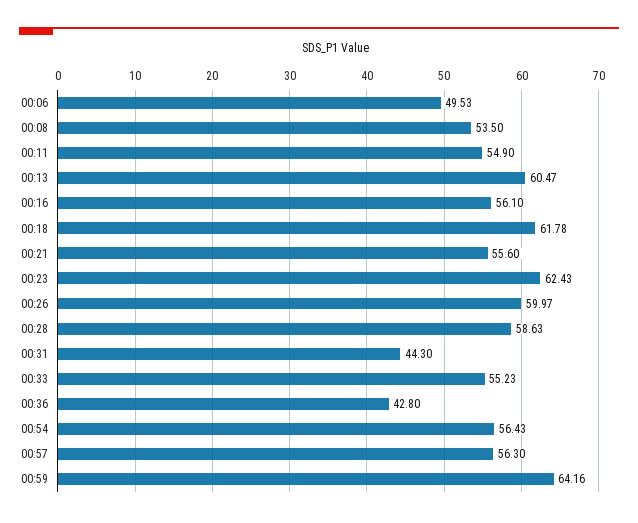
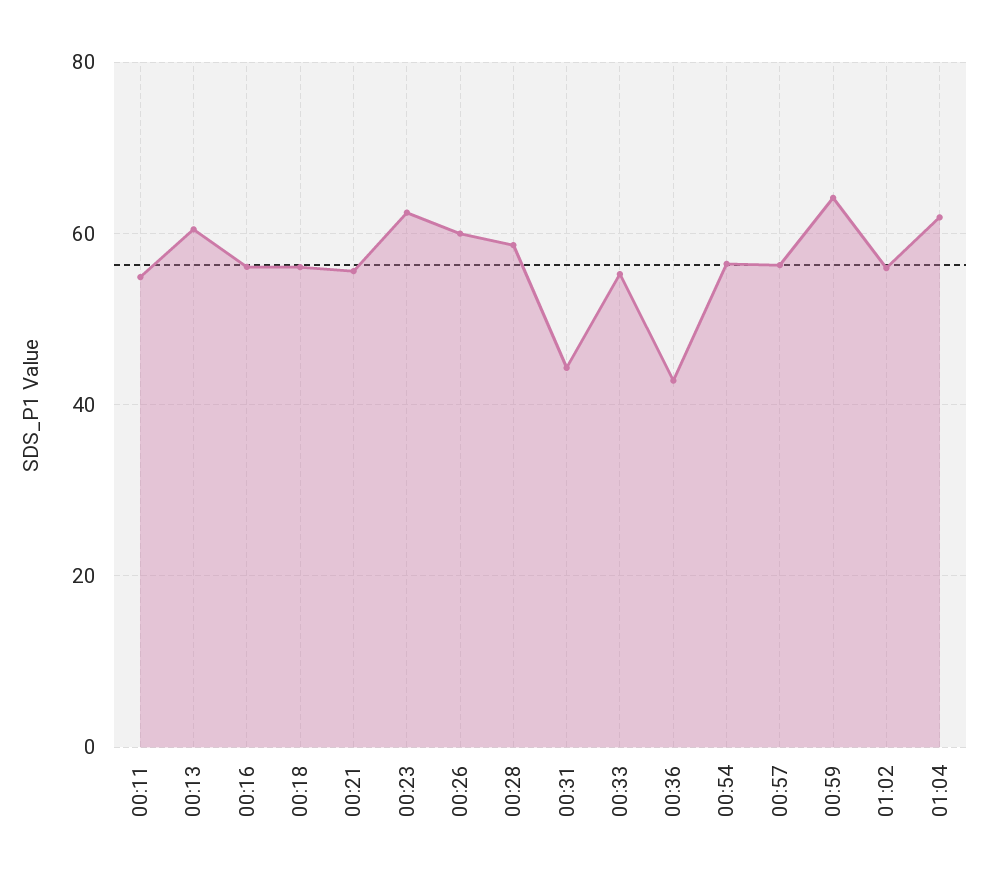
00:06: 49.53 -> none
00:08: 53.5 -> none
00:18: 61.78 -> 56
01:02: none -> 56
01:04: none -> 62

